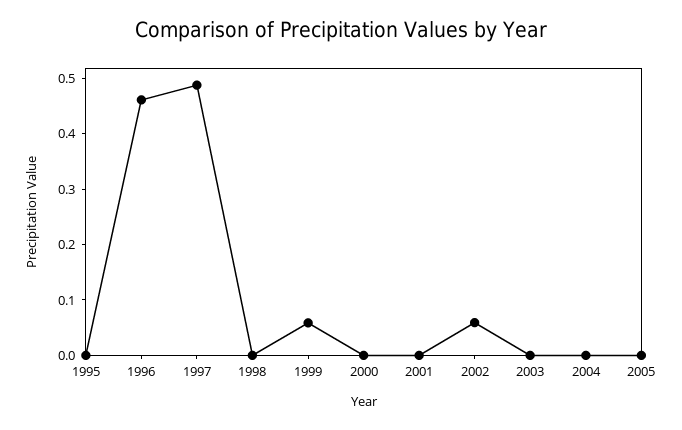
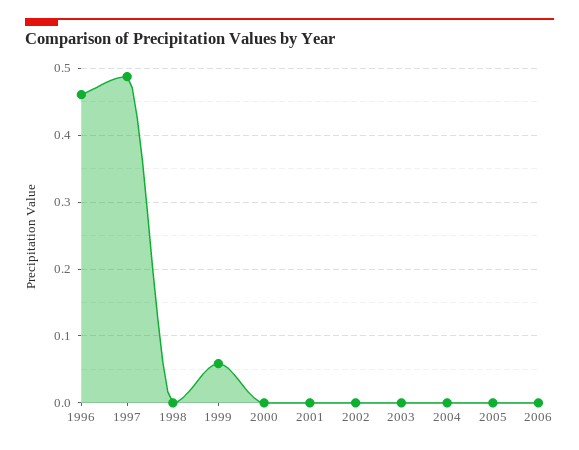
1995: 0 -> none
2002: 0.06 -> 0
2006: none -> 0

